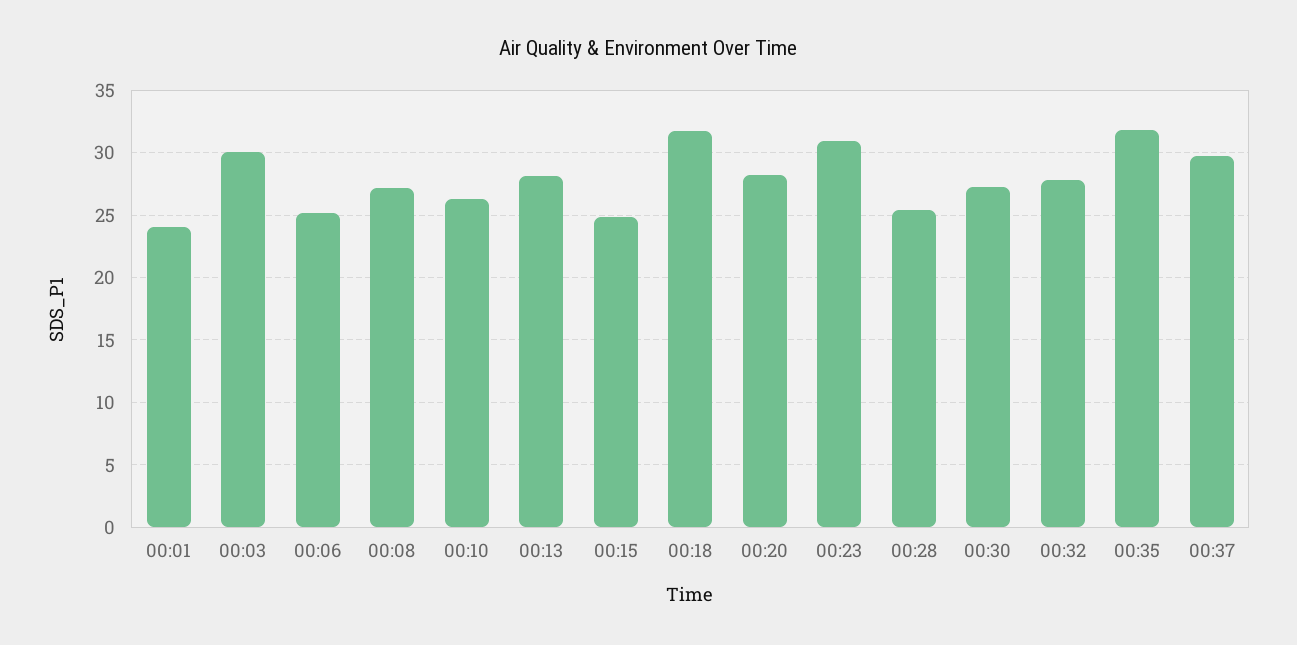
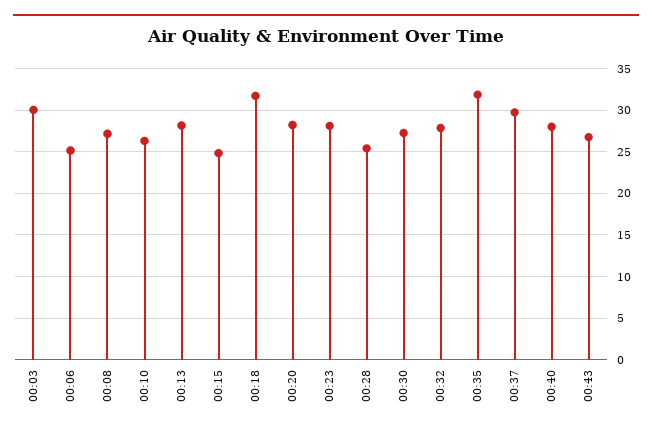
00:01: 24 -> none
00:23: 31 -> 28
00:40: none -> 28
00:43: none -> 27

